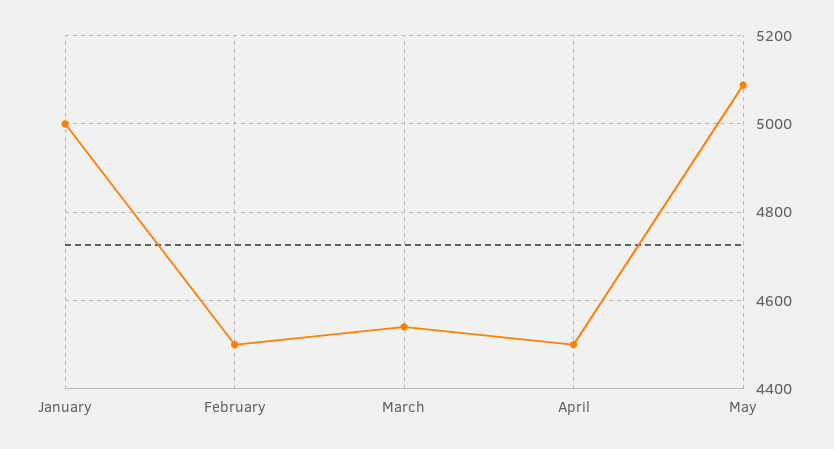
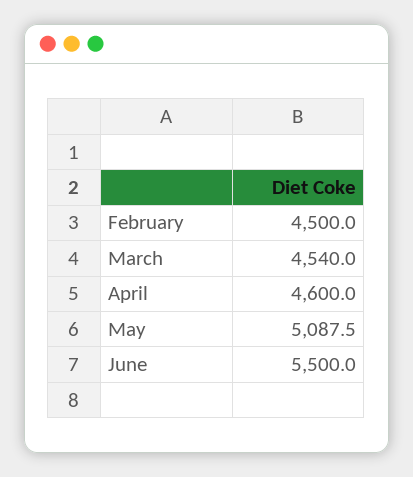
January: 5000 -> none
April: 4500 -> 4600
June: none -> 5500

